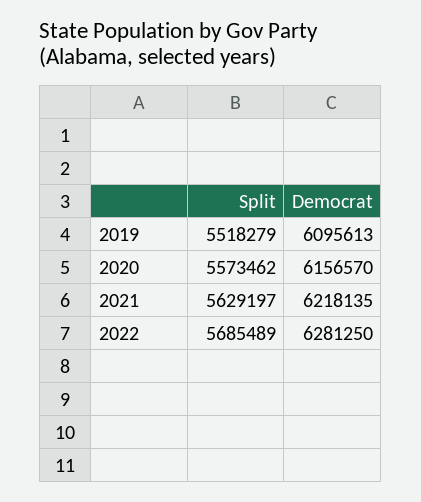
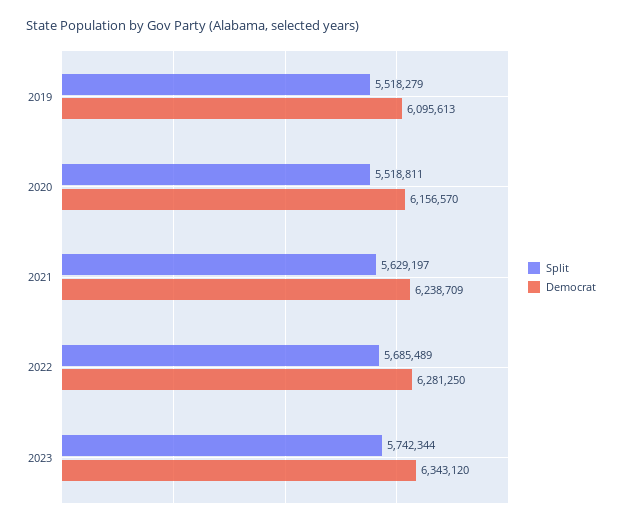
Split, 2020: 5573462 -> 5518811
Democrat, 2021: 6218135 -> 6238709
Split, 2023: none -> 5742344
Democrat, 2023: none -> 6343120

